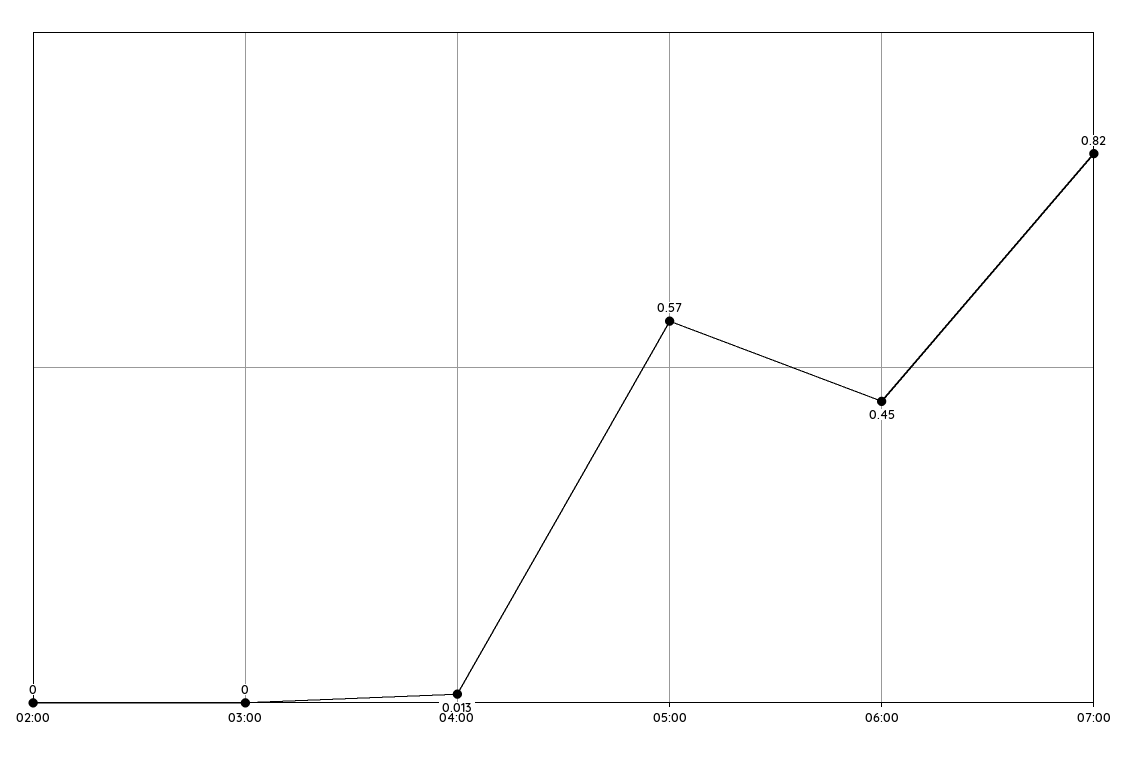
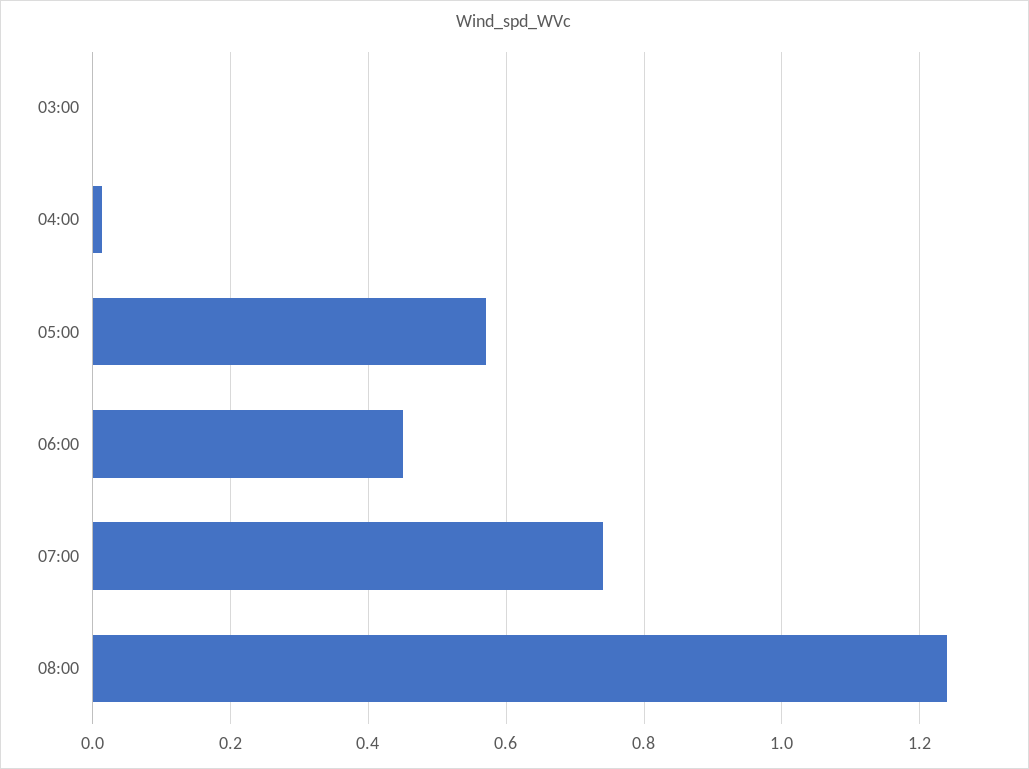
02:00: 0 -> none
07:00: 0.82 -> 0.74
08:00: none -> 1.24

